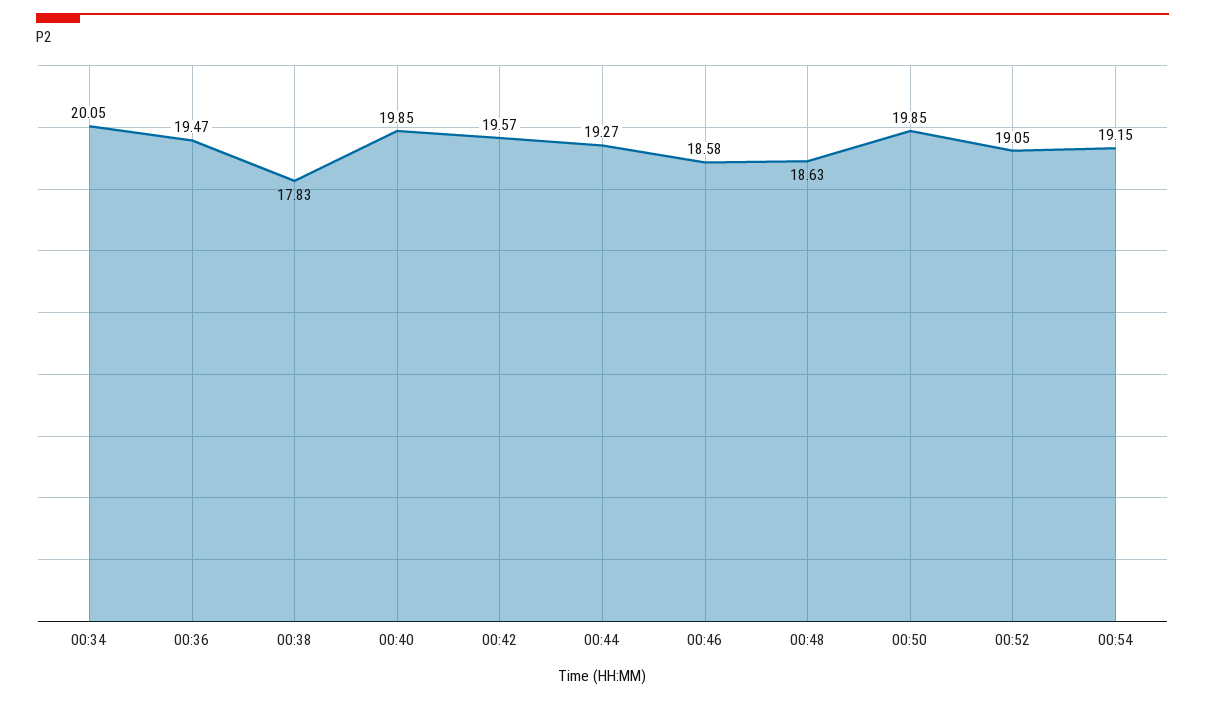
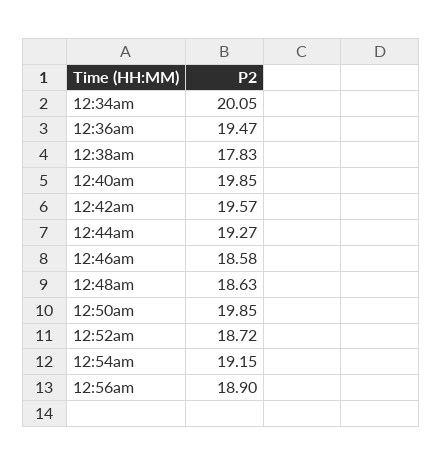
00:52: 19.05 -> 18.72
12:56am: none -> 18.9

